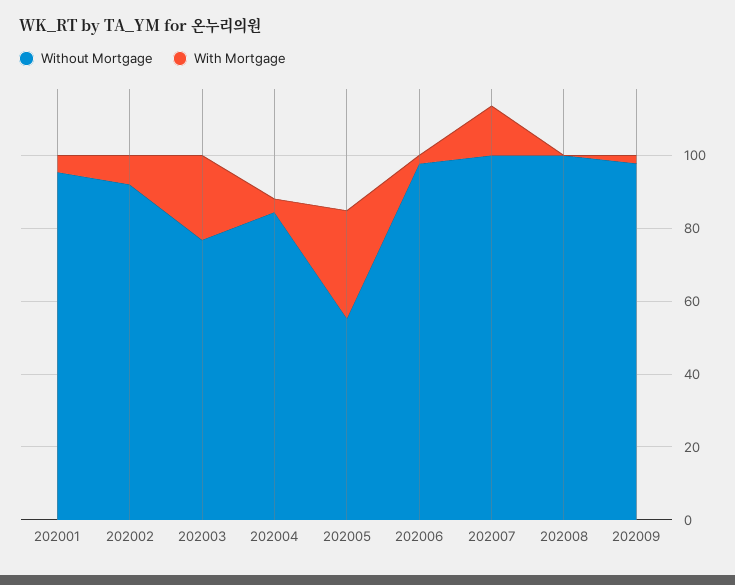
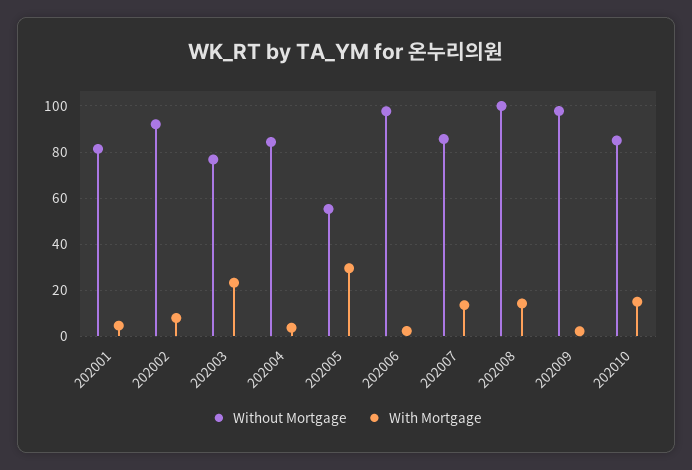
Without Mortgage, 202001: 95 -> 80
Without Mortgage, 202007: 100 -> 85
With Mortgage, 202008: 0 -> 15
Without Mortgage, 202010: none -> 85
With Mortgage, 202010: none -> 15

